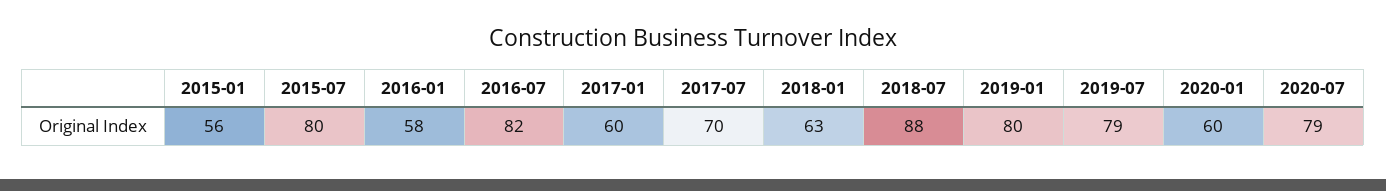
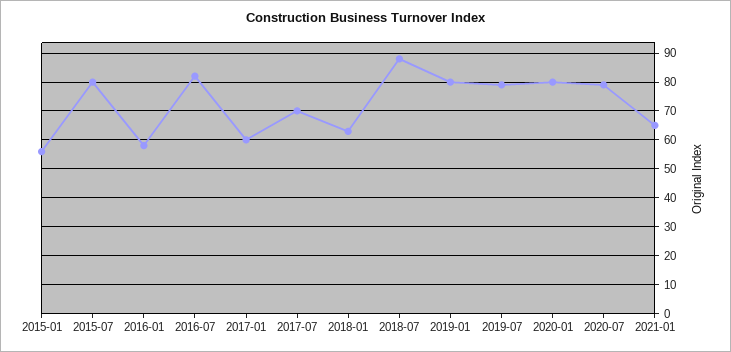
2020-01: 60 -> 80
2021-01: none -> 65

